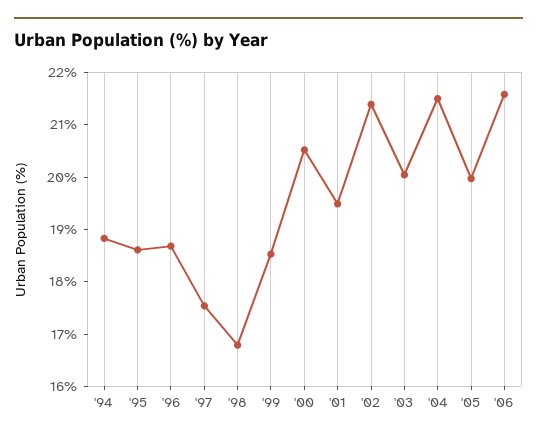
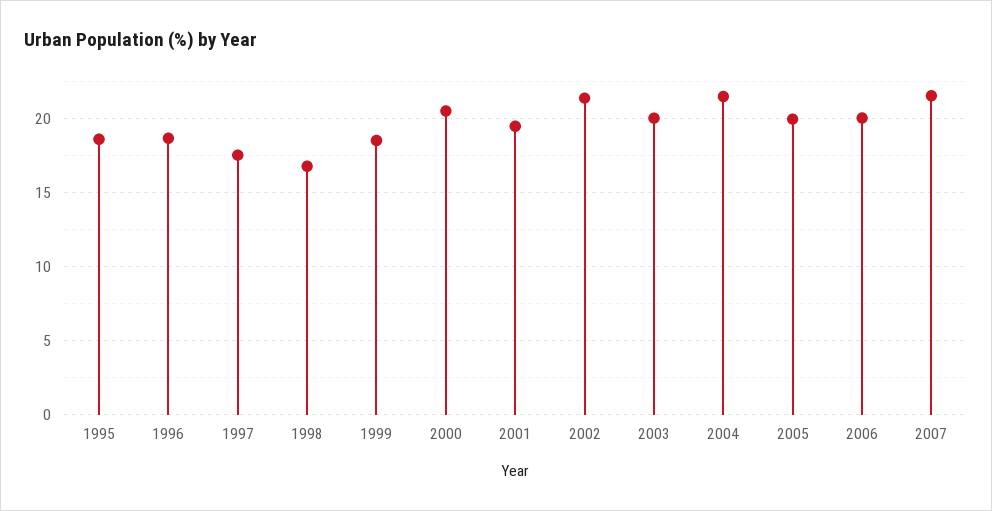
'94: 18.8 -> none
'06: 21.6 -> 20
2007: none -> 21.5

